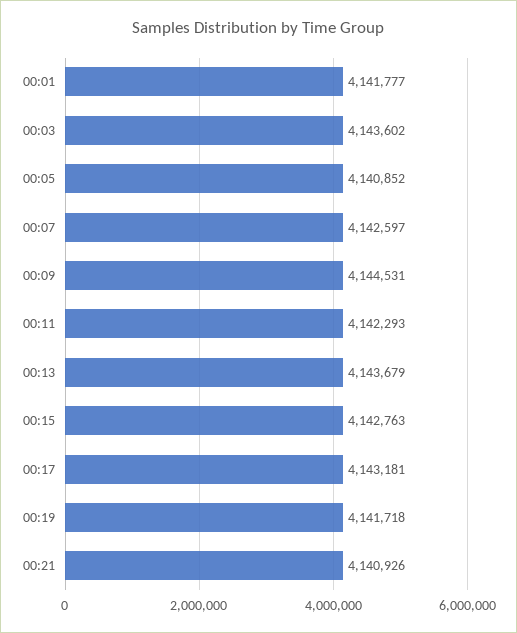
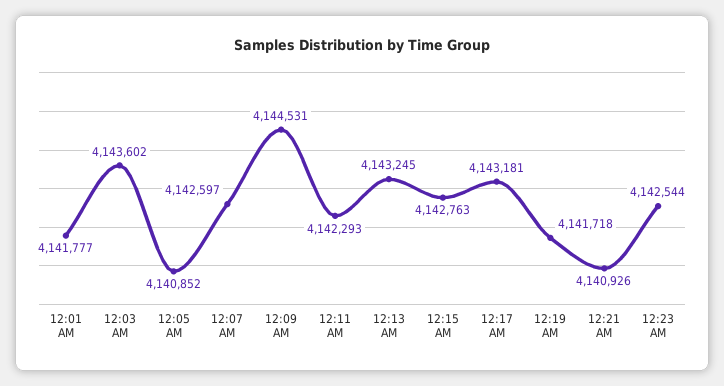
00:13: 4143679 -> 4143245
12:23 AM: none -> 4142544

